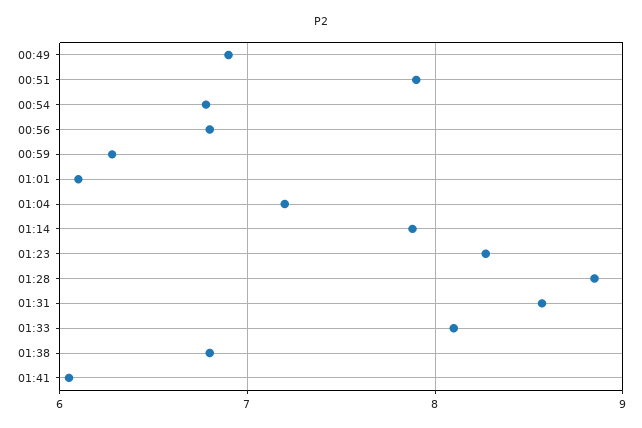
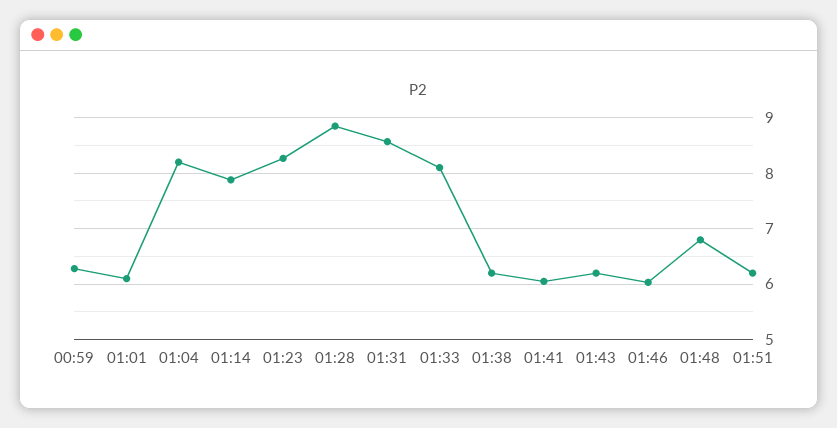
00:49: 6.9 -> none
00:51: 7.9 -> none
00:54: 6.8 -> none
00:56: 6.8 -> none
01:04: 7.2 -> 8.2
01:38: 6.8 -> 6.2
01:43: none -> 6.2
01:46: none -> 6
01:48: none -> 6.8
01:51: none -> 6.2

